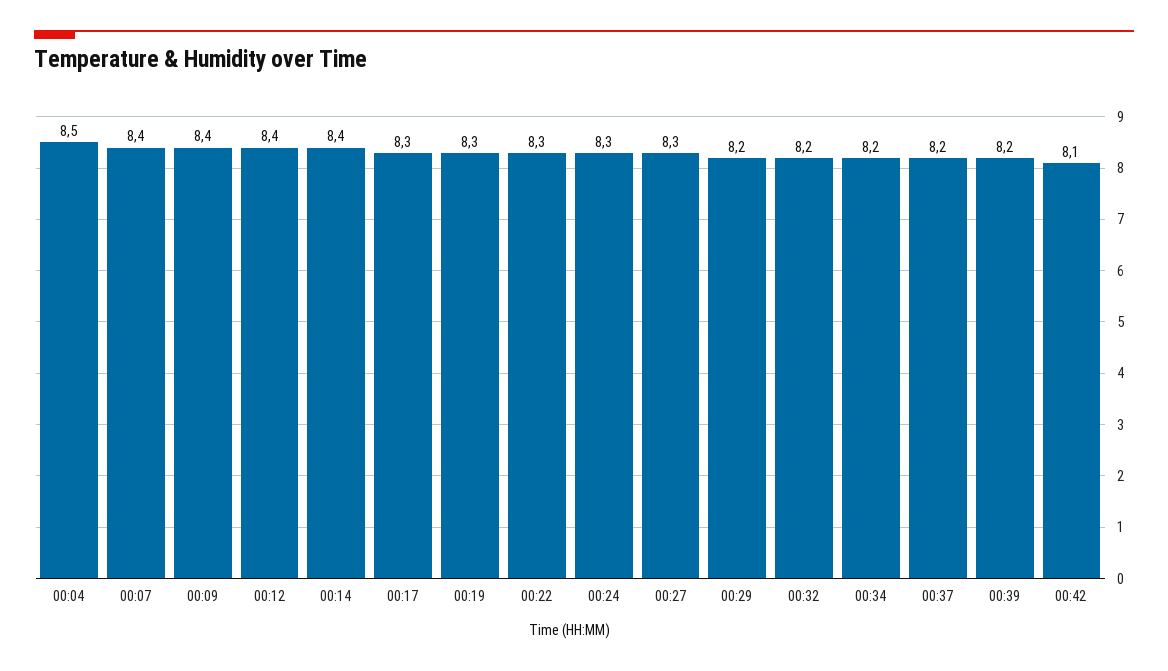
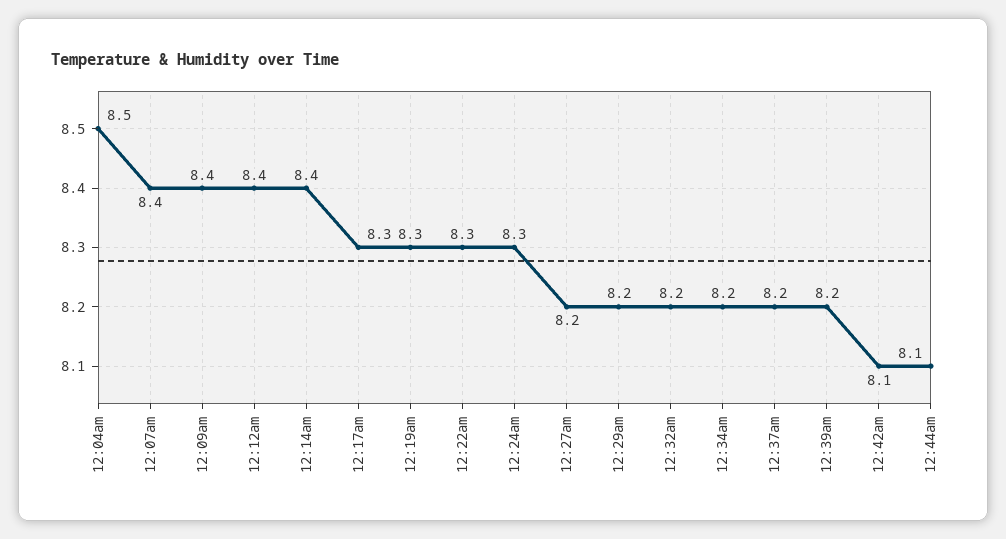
00:27: 8.3 -> 8.2
12:44am: none -> 8.1

